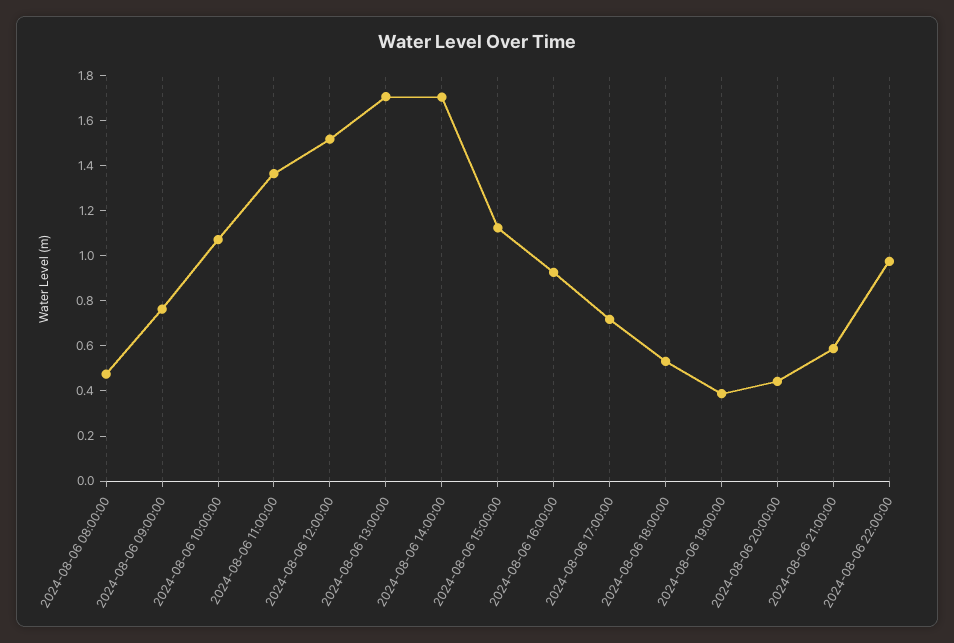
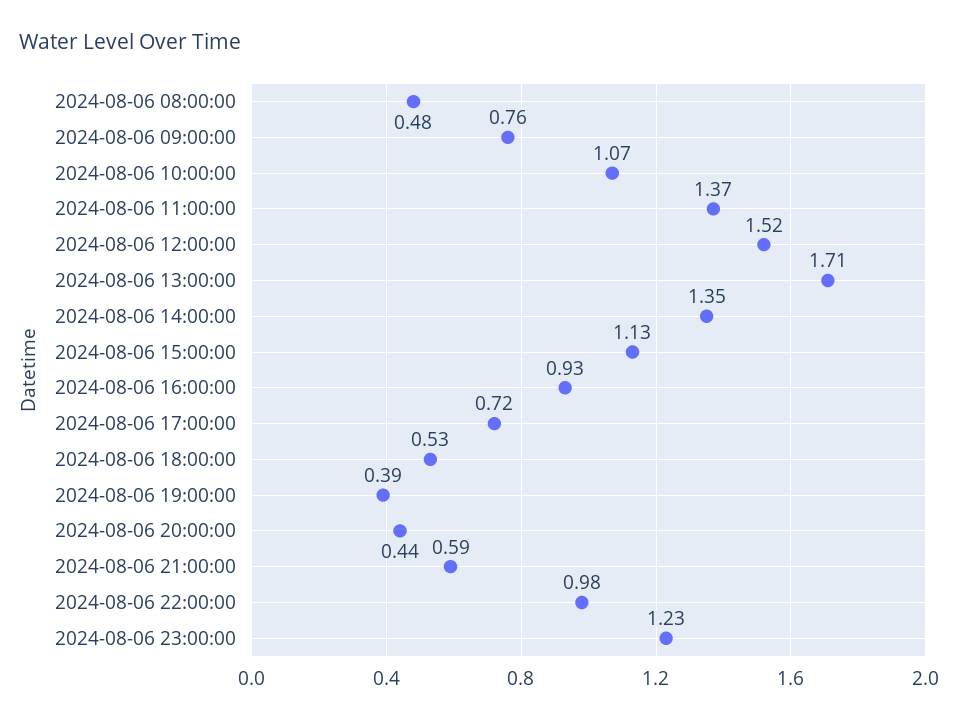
2024-08-06 14:00:00: 1.7 -> 1.35
2024-08-06 23:00:00: none -> 1.23

